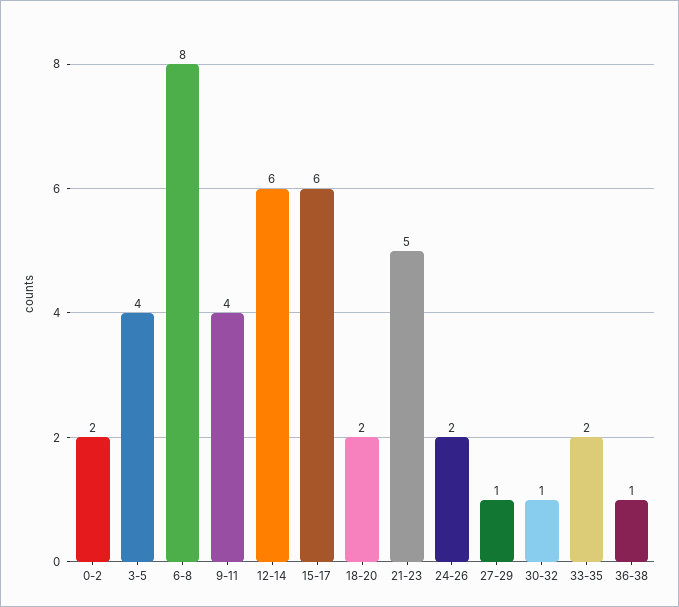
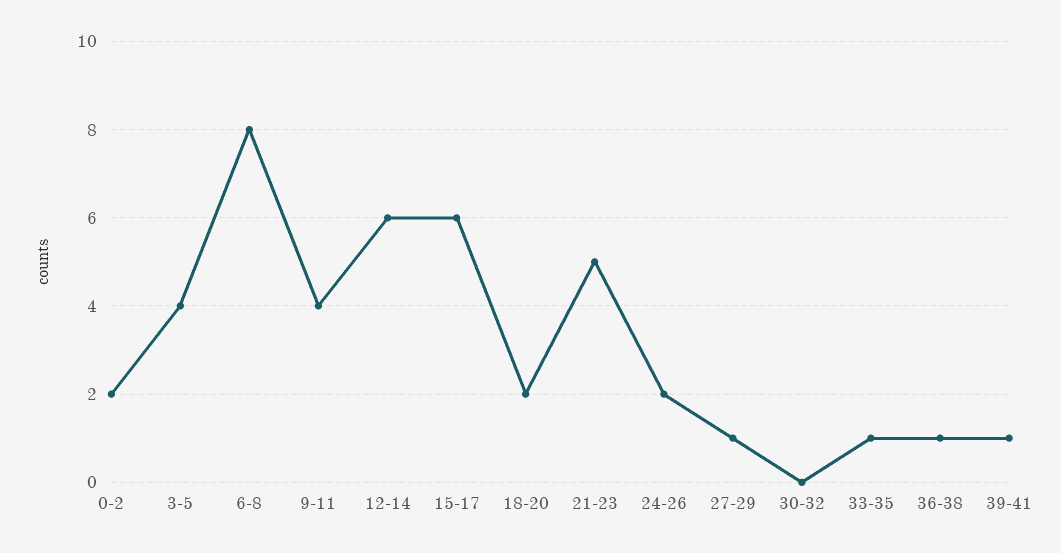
30-32: 1 -> 0
33-35: 2 -> 1
39-41: none -> 1

